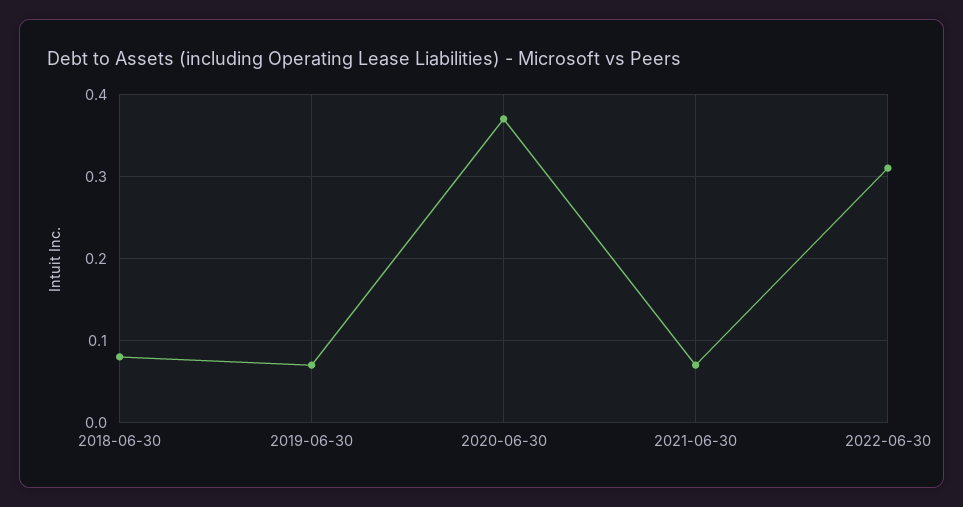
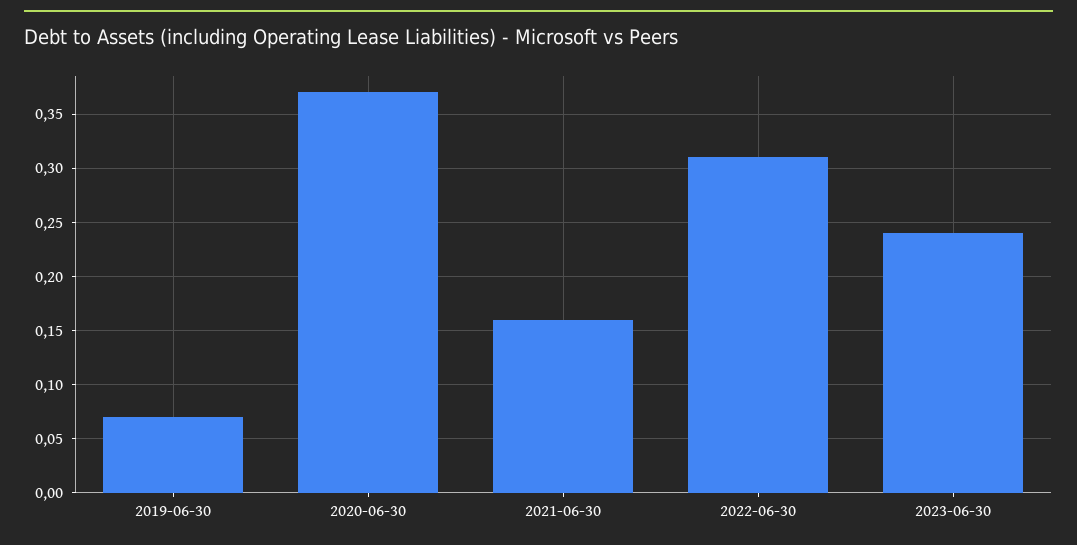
2018-06-30: 0.08 -> none
2021-06-30: 0.07 -> 0.16
2023-06-30: none -> 0.24

